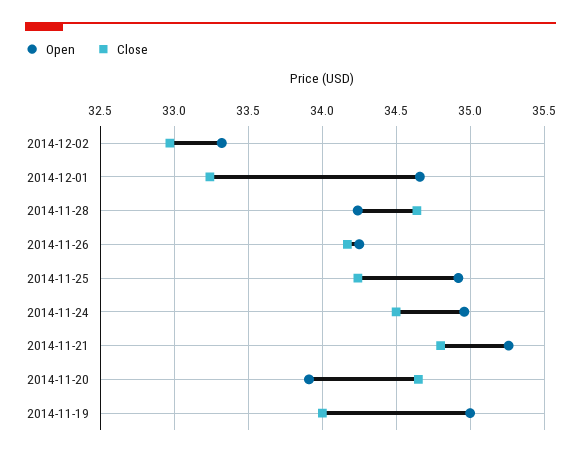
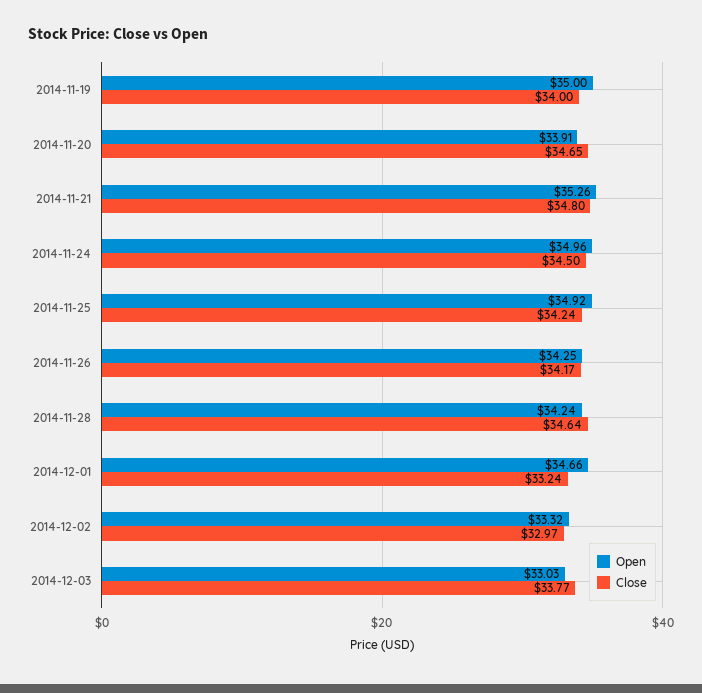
Open, 2014-12-03: none -> 33.03
Close, 2014-12-03: none -> 33.77

